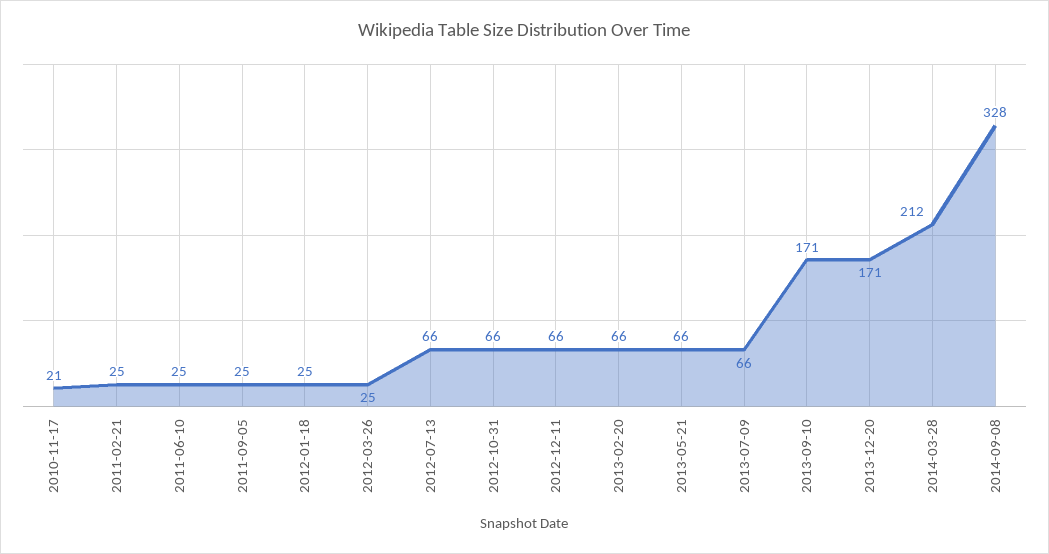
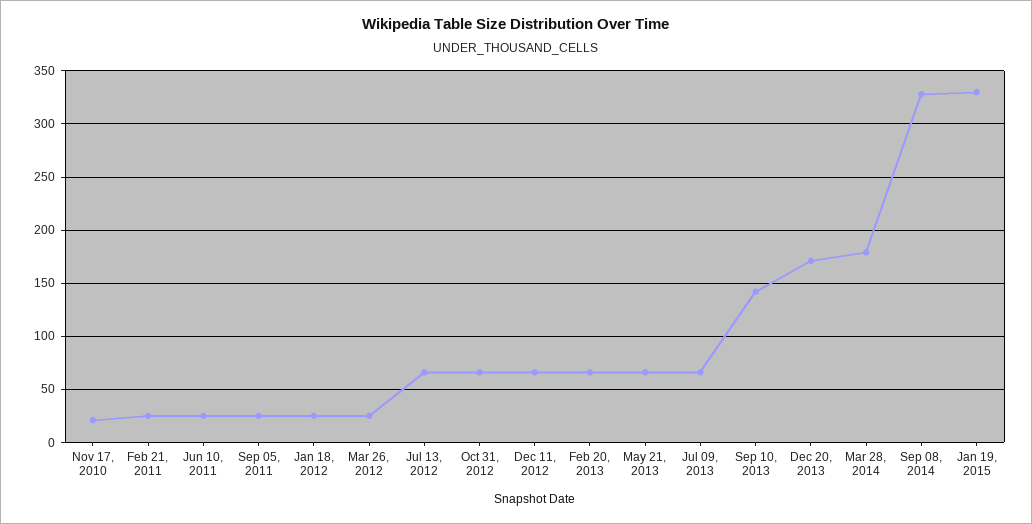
2013-09-10: 171 -> 140
2014-03-28: 212 -> 180
Jan 19, 2015: none -> 330

